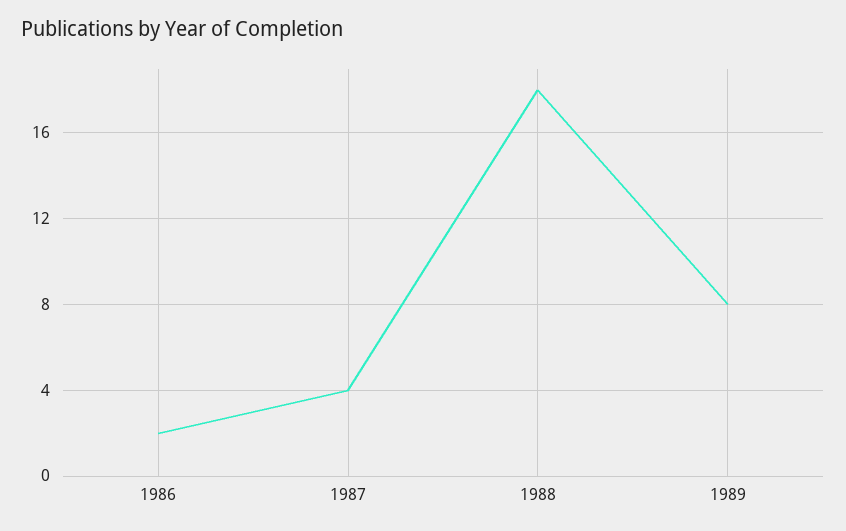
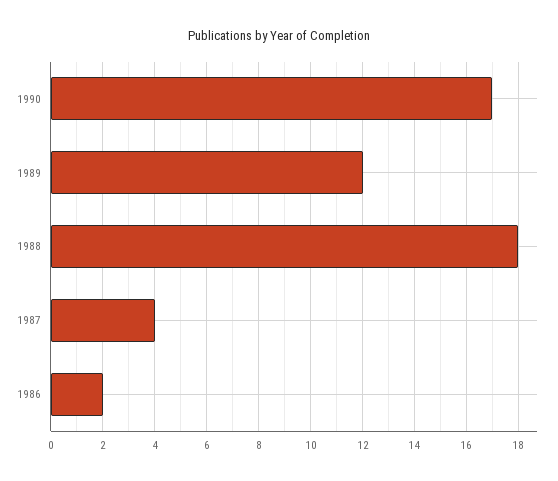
1989: 8 -> 12
1990: none -> 17

